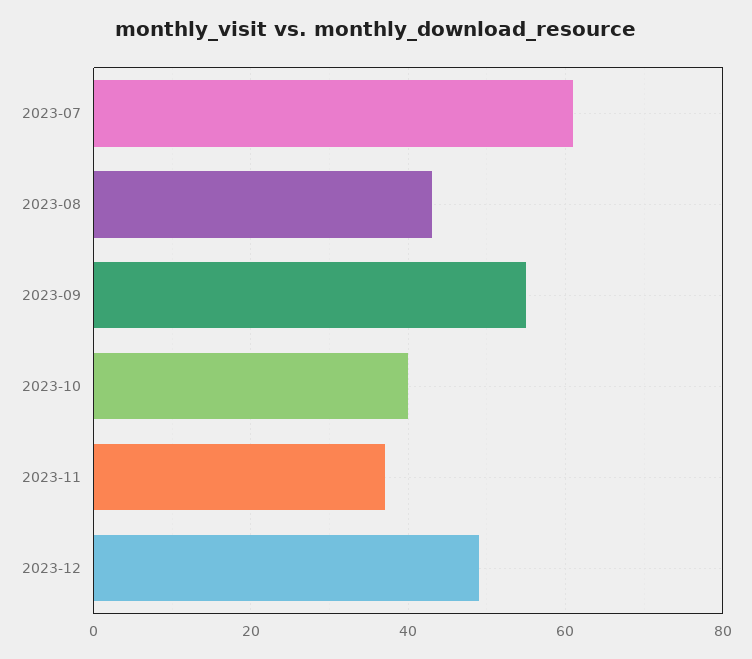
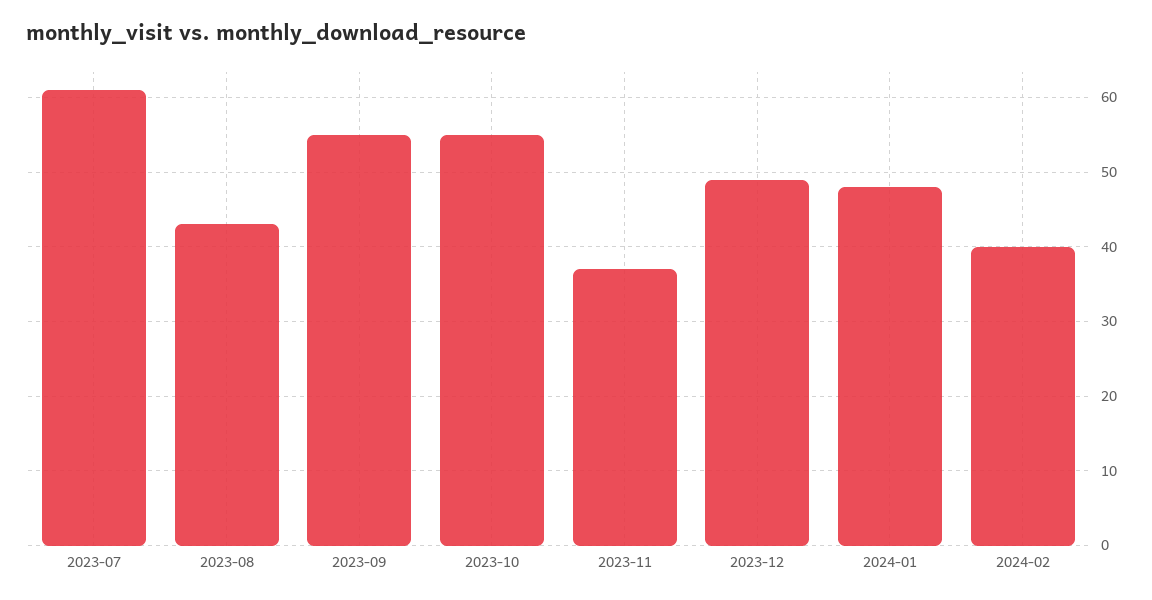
2023-10: 40 -> 55
2024-01: none -> 48
2024-02: none -> 40

